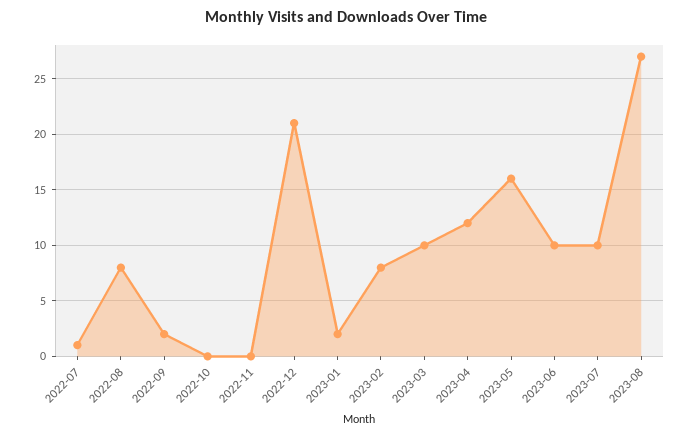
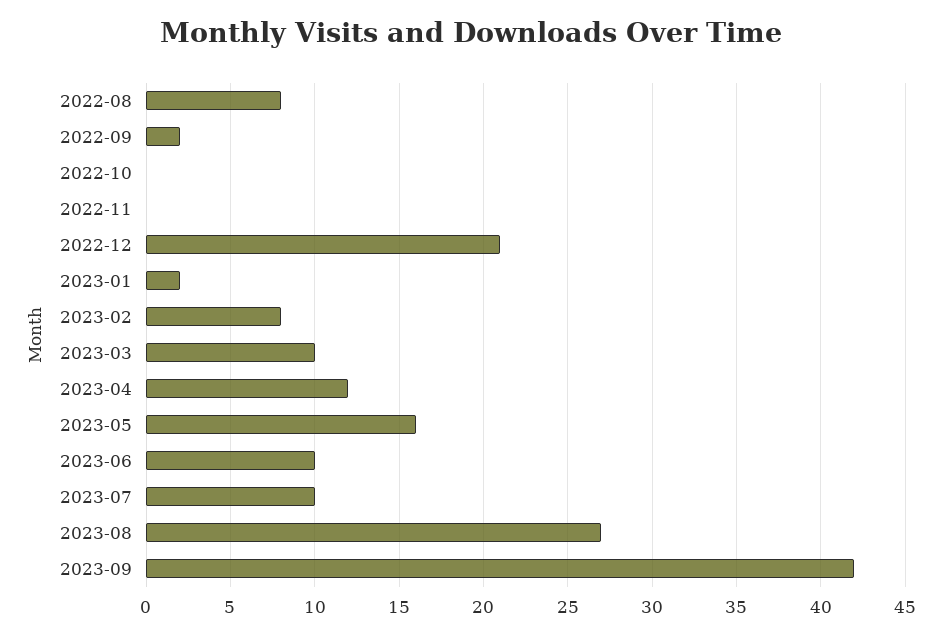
2022-07: 1 -> none
2023-09: none -> 42

